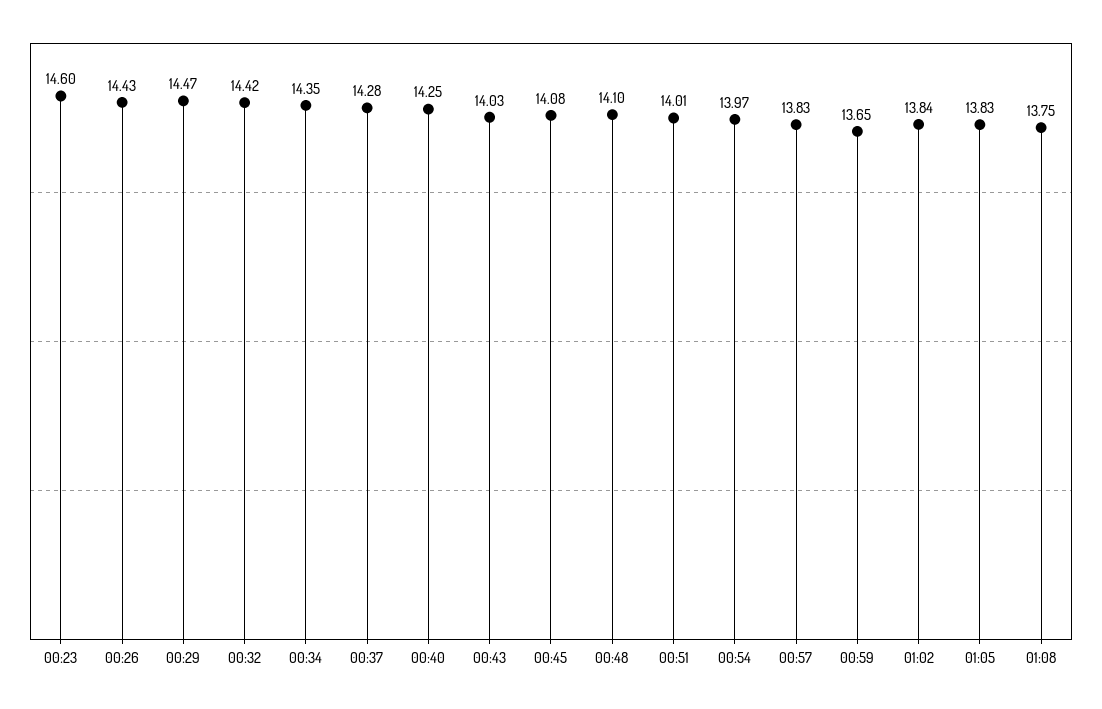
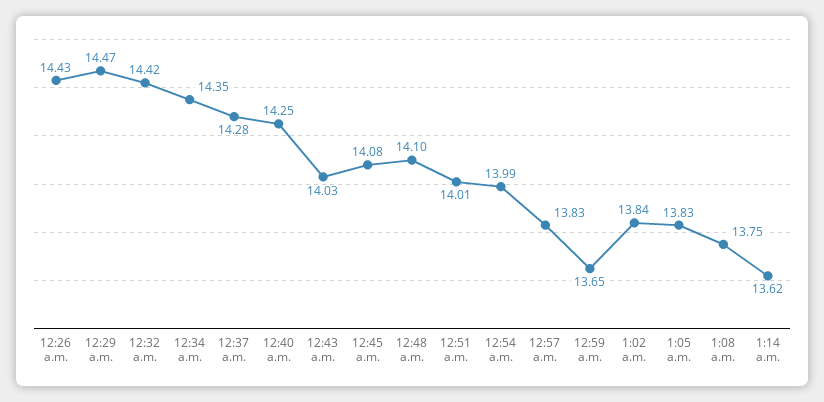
00:23: 14.6 -> none
00:54: 13.97 -> 13.99
1:14 a.m.: none -> 13.62

